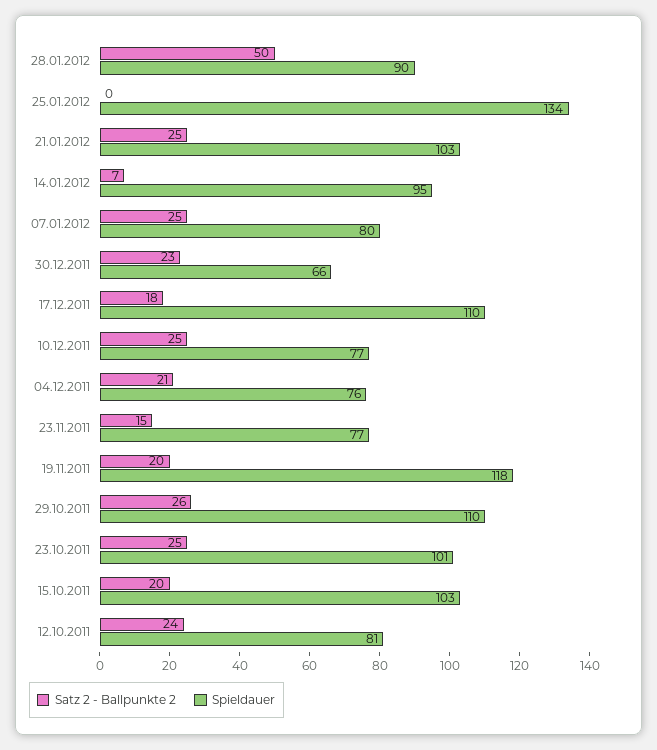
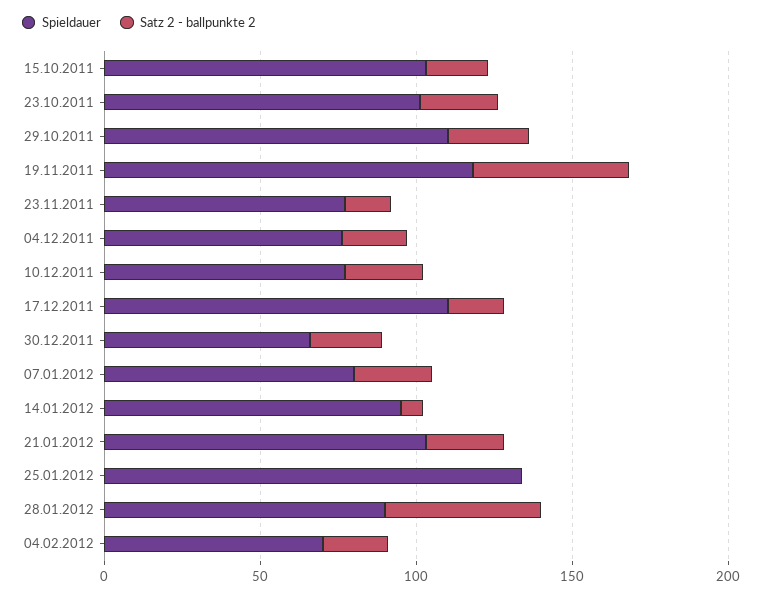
Satz 2 - Ballpunkte 2, 19.11.2011: 20 -> 50
Satz 2 - Ballpunkte 2, 12.10.2011: 24 -> none
Spieldauer, 12.10.2011: 81 -> none
Spieldauer, 04.02.2012: none -> 70
Satz 2 - Ballpunkte 2, 04.02.2012: none -> 20

